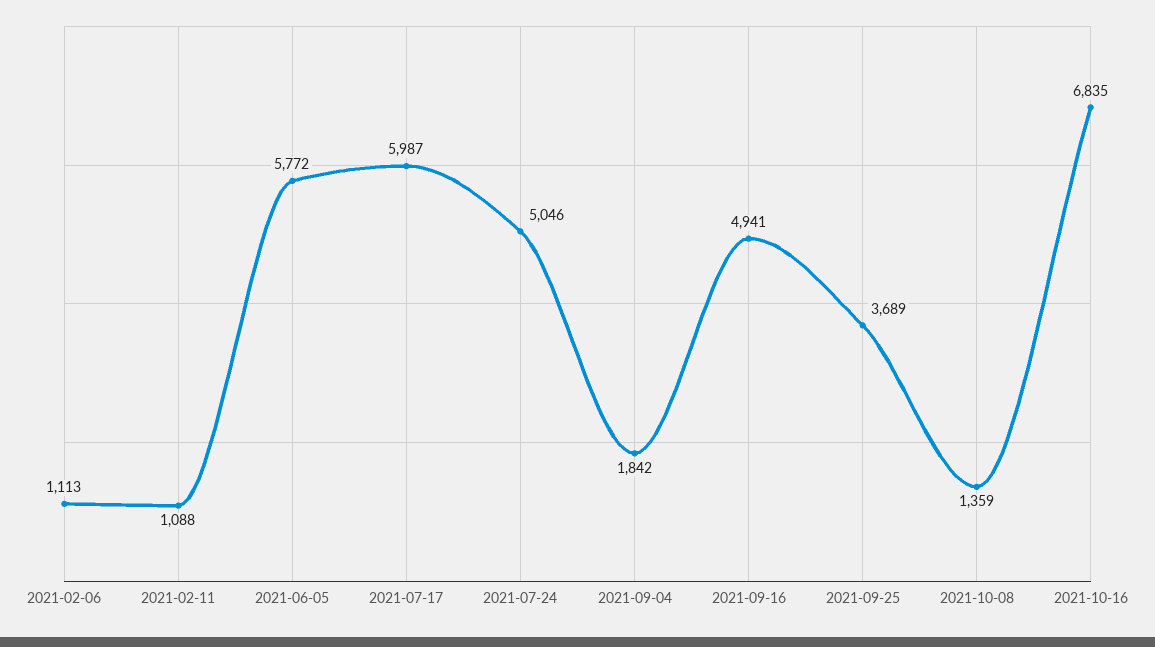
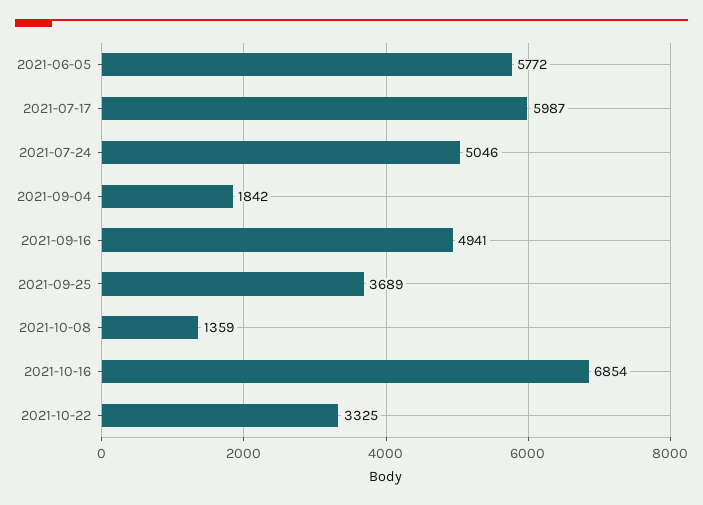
2021-02-06: 1113 -> none
2021-02-11: 1088 -> none
2021-10-16: 6835 -> 6854
2021-10-22: none -> 3325

